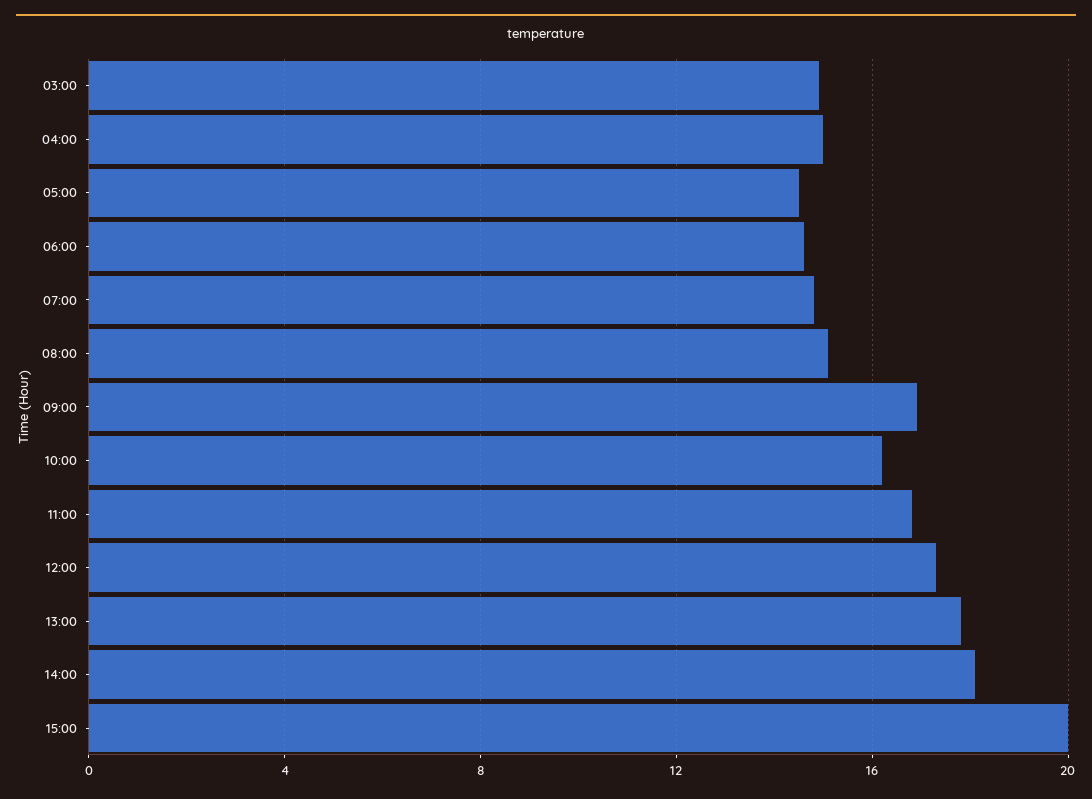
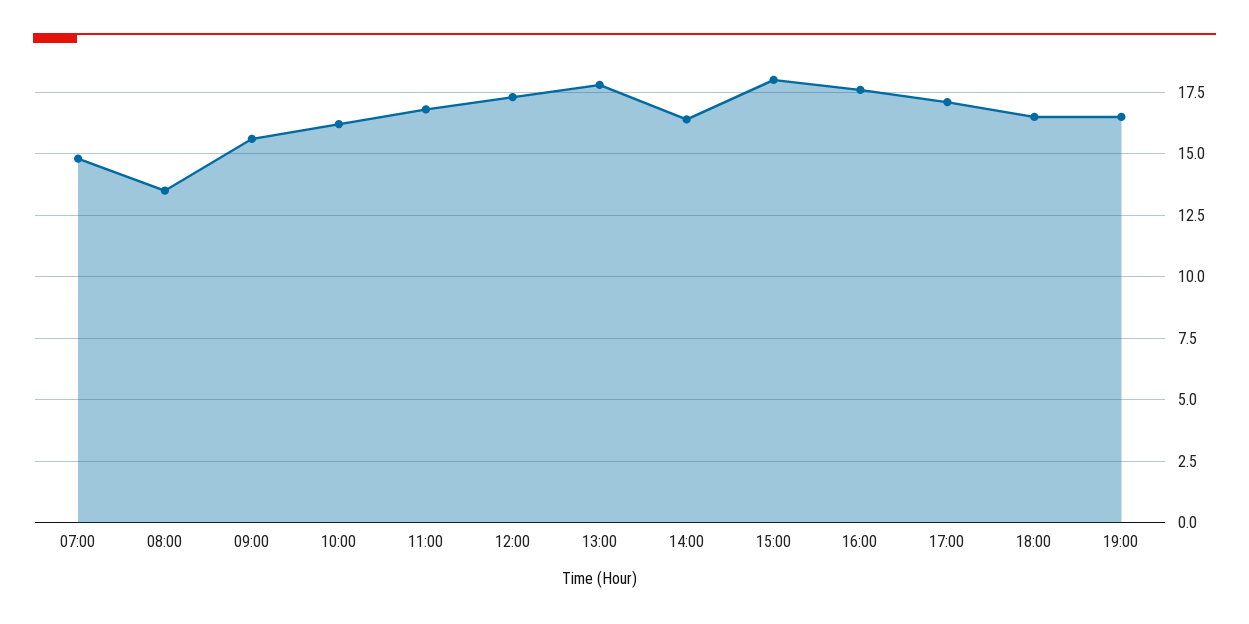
03:00: 15 -> none
04:00: 15 -> none
05:00: 14.5 -> none
06:00: 14.5 -> none
08:00: 15 -> 13.5
09:00: 17 -> 15.5
14:00: 18 -> 16.5
15:00: 20 -> 18
16:00: none -> 17.5
17:00: none -> 17
18:00: none -> 16.5
19:00: none -> 16.5

